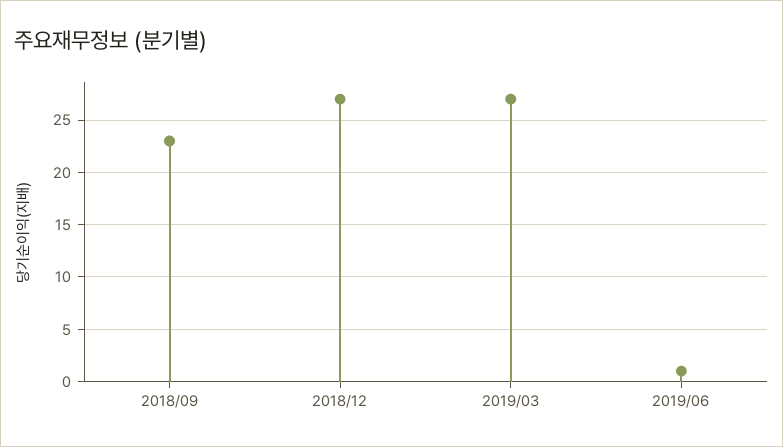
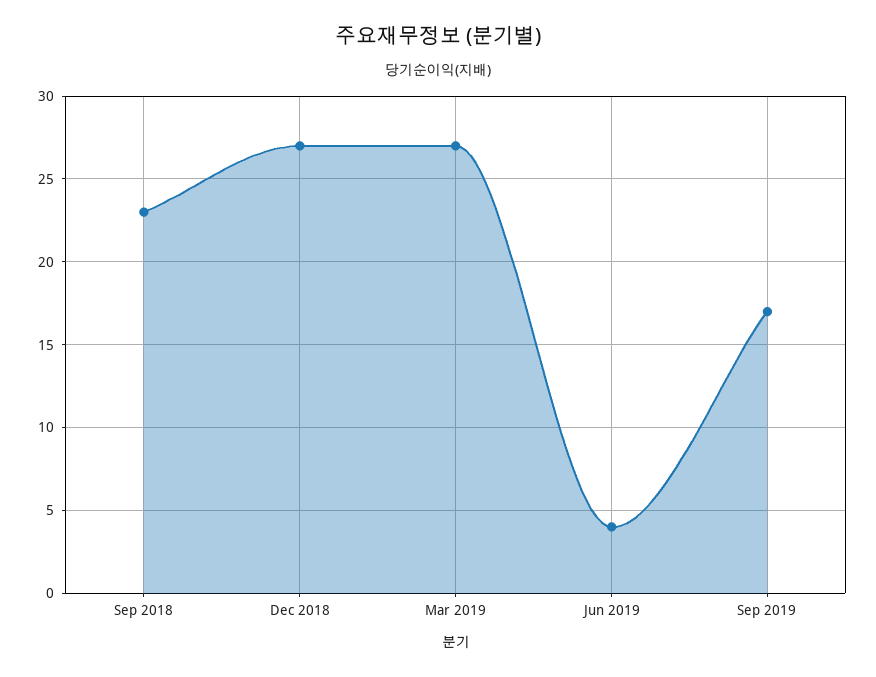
2019/06: 1 -> 4
Sep 2019: none -> 17

